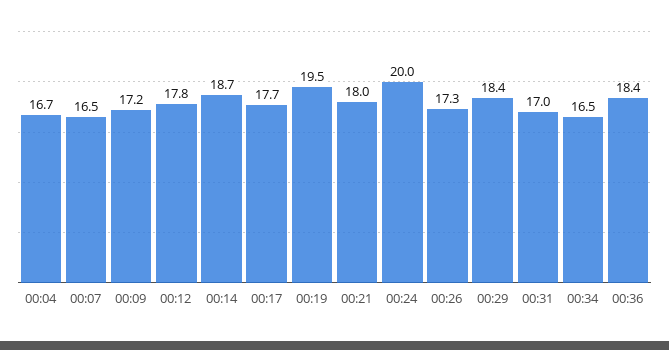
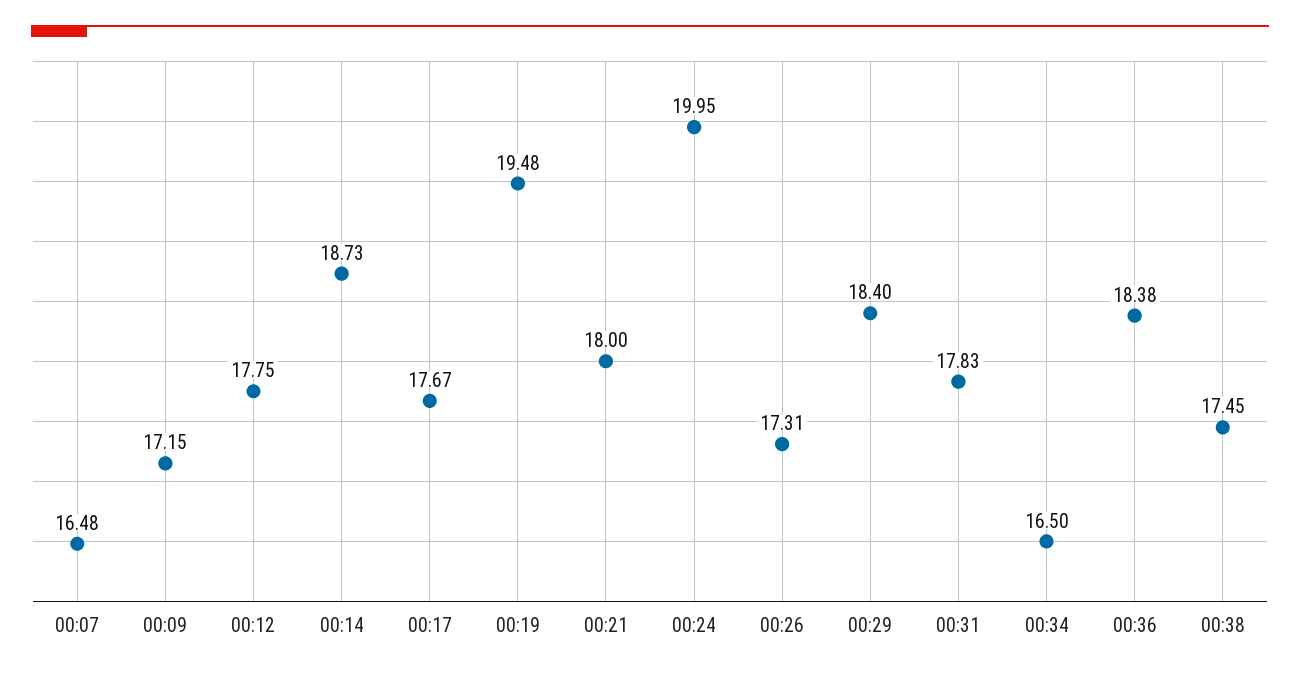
00:04: 16.7 -> none
00:31: 17 -> 17.83
00:38: none -> 17.45

